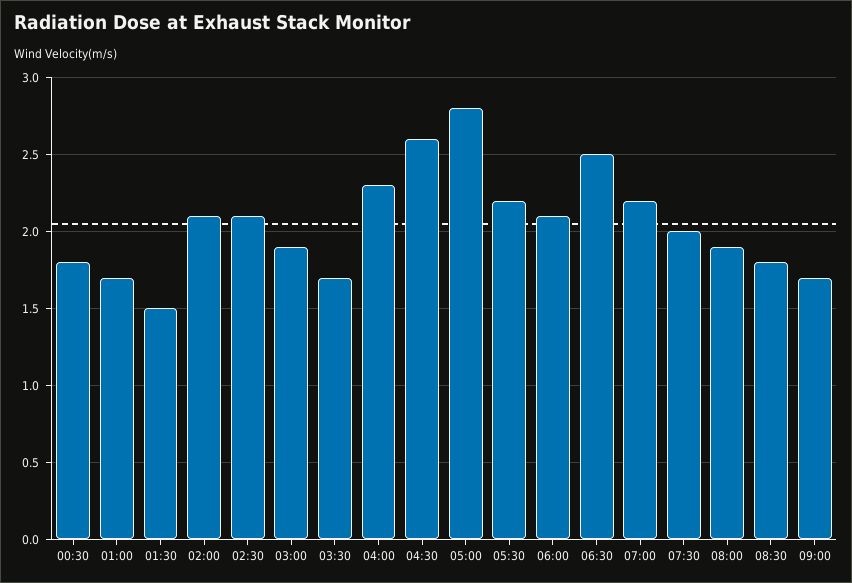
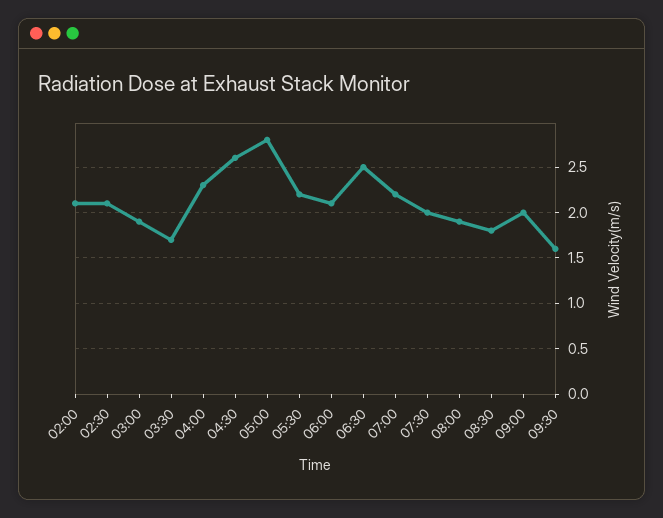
00:30: 1.8 -> none
01:00: 1.7 -> none
01:30: 1.5 -> none
09:00: 1.7 -> 2
09:30: none -> 1.6

